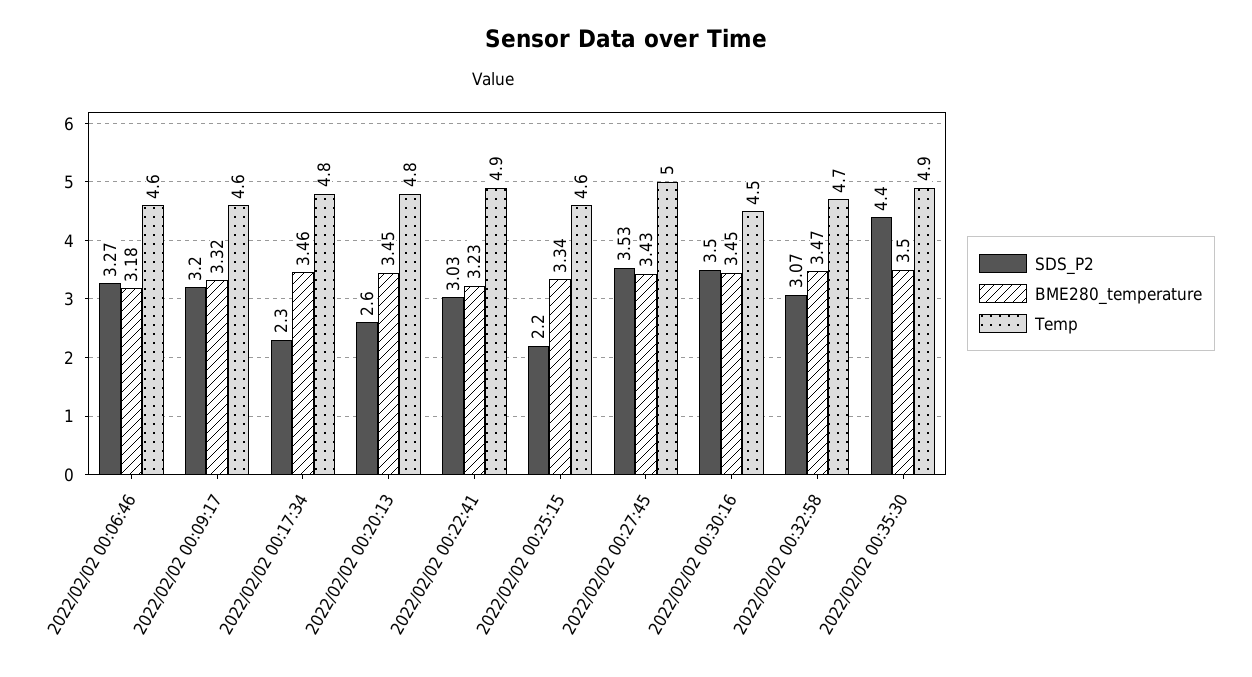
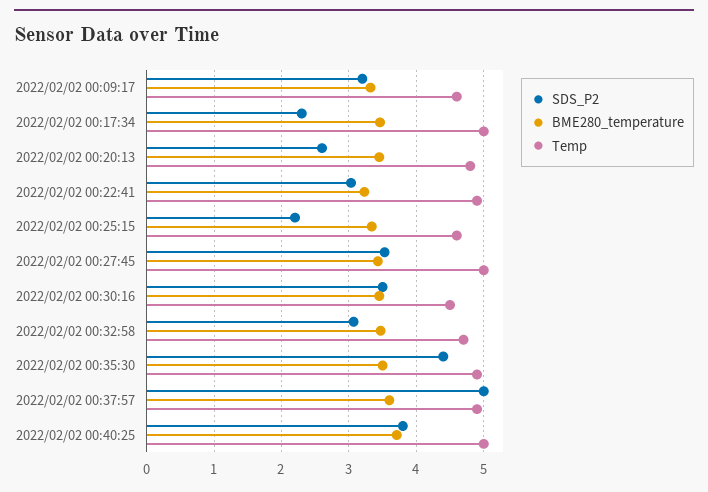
SDS_P2, 2022/02/02 00:06:46: 3.27 -> none
BME280_temperature, 2022/02/02 00:06:46: 3.18 -> none
Temp, 2022/02/02 00:06:46: 4.6 -> none
Temp, 2022/02/02 00:17:34: 4.8 -> 5
SDS_P2, 2022/02/02 00:37:57: none -> 5
BME280_temperature, 2022/02/02 00:37:57: none -> 3.6
Temp, 2022/02/02 00:37:57: none -> 4.9
SDS_P2, 2022/02/02 00:40:25: none -> 3.8
BME280_temperature, 2022/02/02 00:40:25: none -> 3.7
Temp, 2022/02/02 00:40:25: none -> 5

